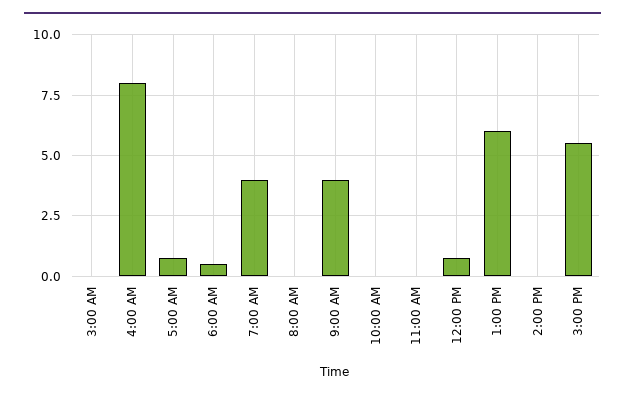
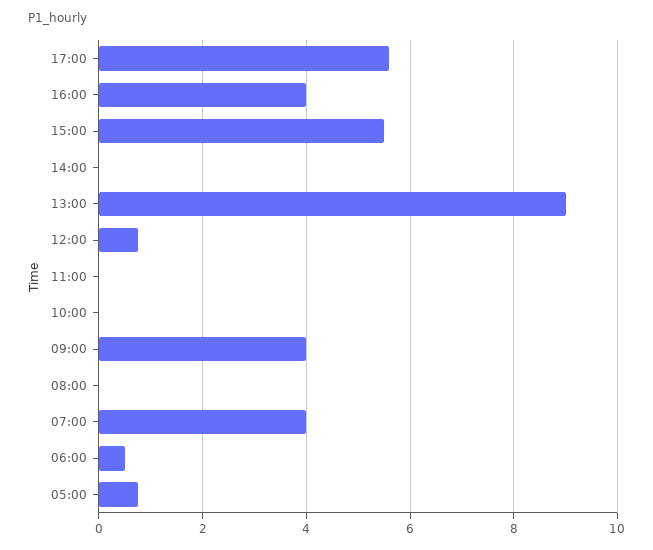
3:00 AM: 0 -> none
4:00 AM: 8 -> none
1:00 PM: 6 -> 9
17:00: none -> 5.6
16:00: none -> 4

